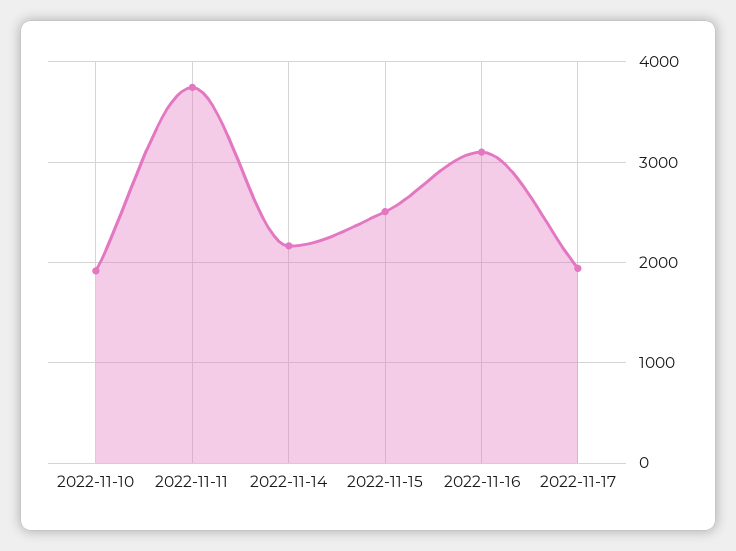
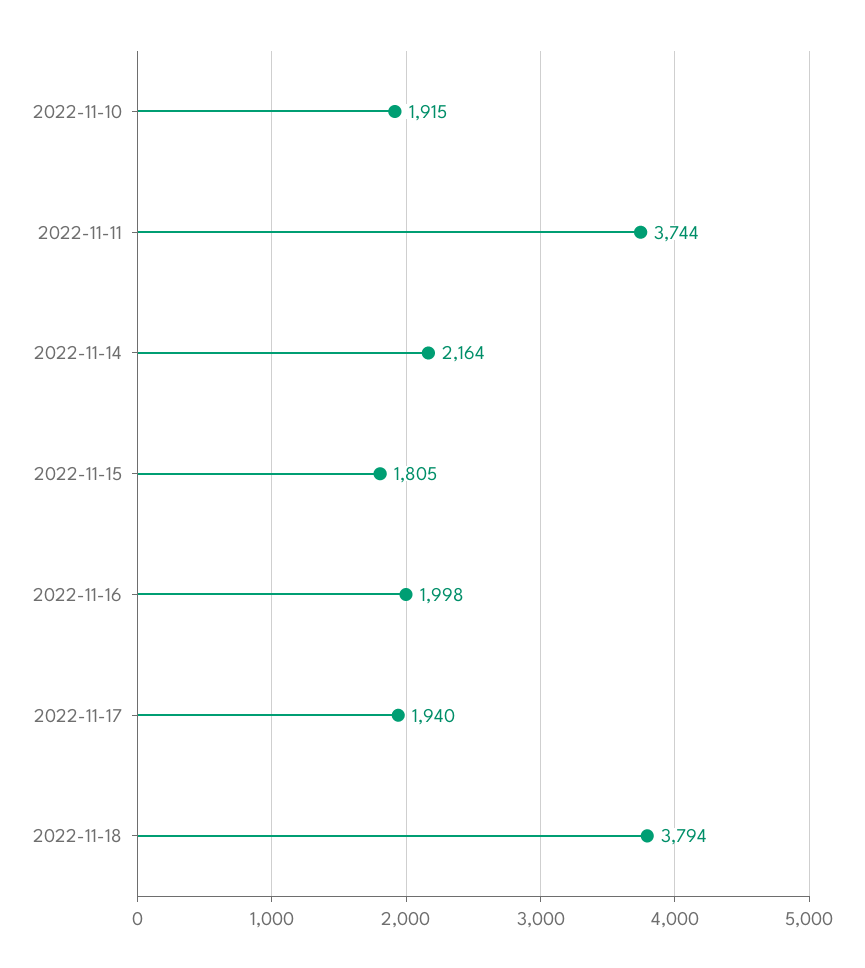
2022-11-15: 2500 -> 1805
2022-11-16: 3100 -> 1998
2022-11-18: none -> 3794

